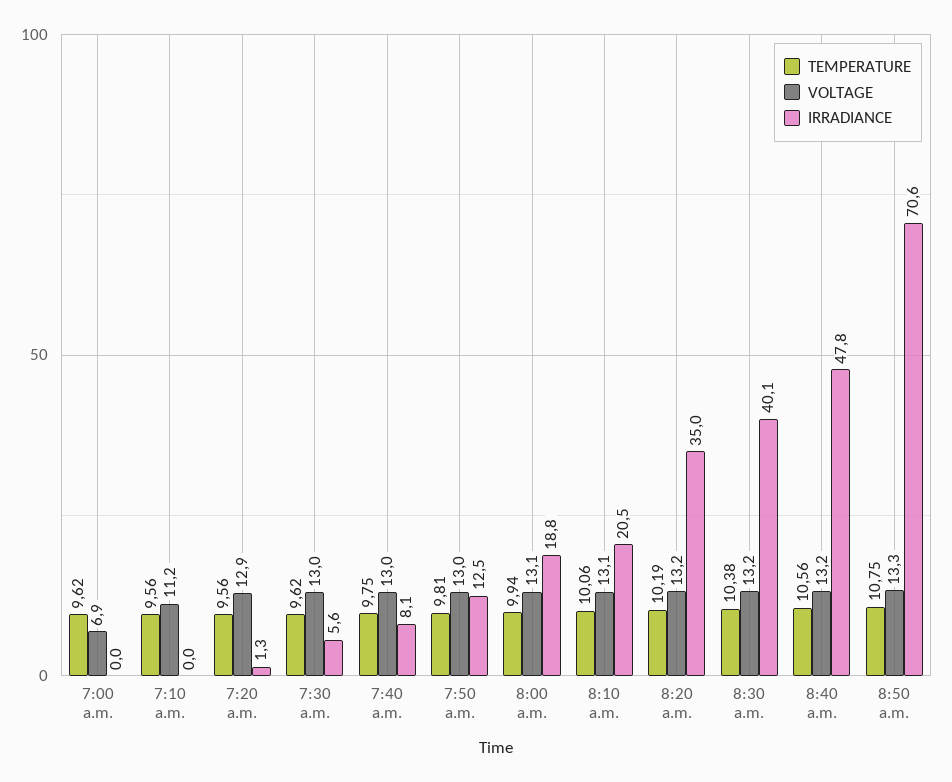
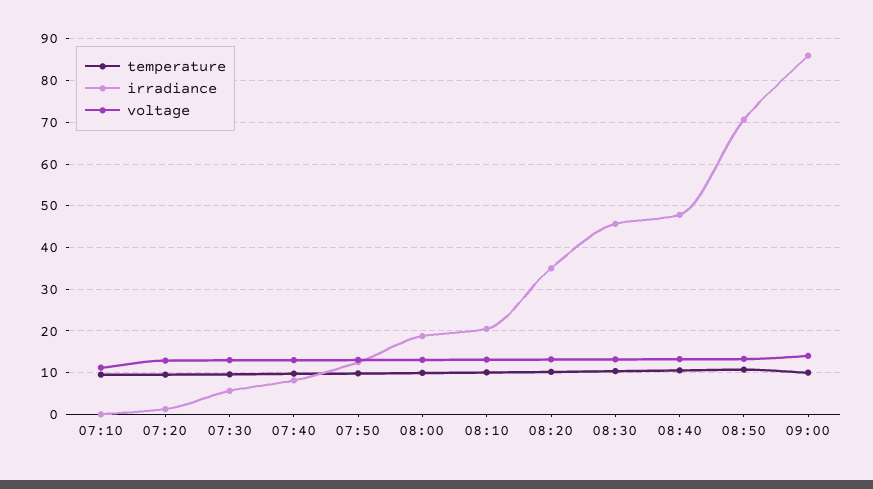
TEMPERATURE, 7:00 a.m.: 9.62 -> none
VOLTAGE, 7:00 a.m.: 6.9 -> none
IRRADIANCE, 7:00 a.m.: 0 -> none
IRRADIANCE, 8:30 a.m.: 40.1 -> 46
TEMPERATURE, 09:00: none -> 10
IRRADIANCE, 09:00: none -> 86
VOLTAGE, 09:00: none -> 14

